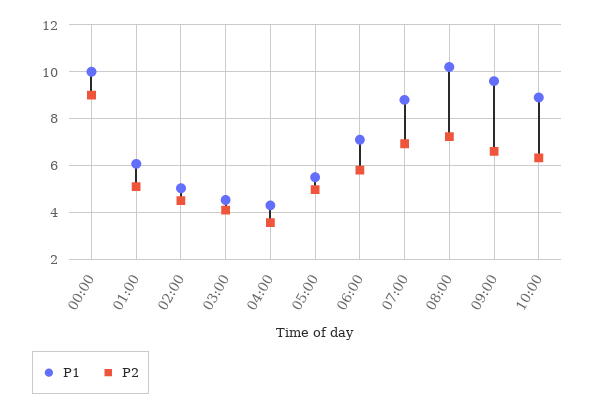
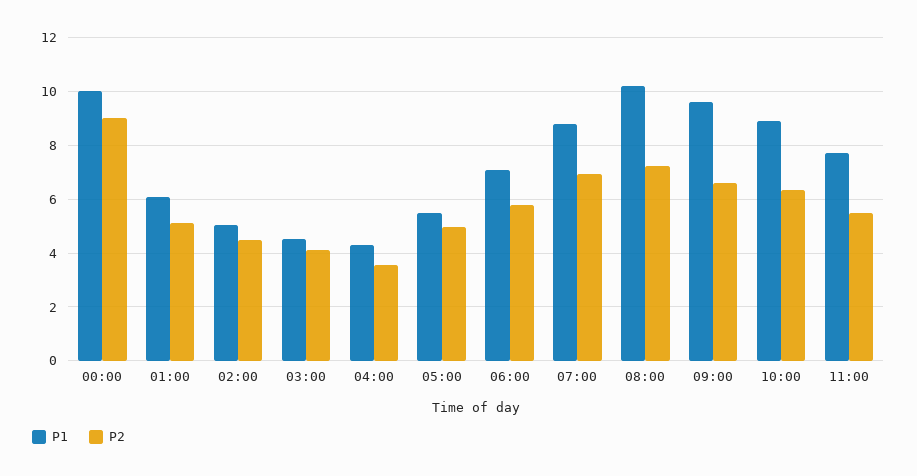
P1, 11:00: none -> 7.75
P2, 11:00: none -> 5.5

